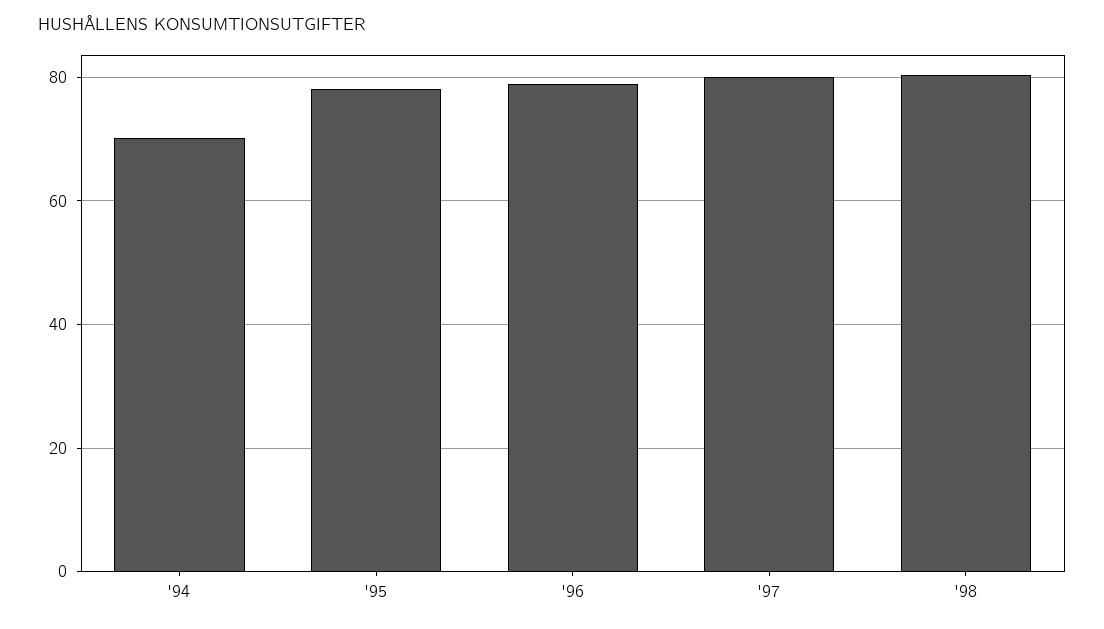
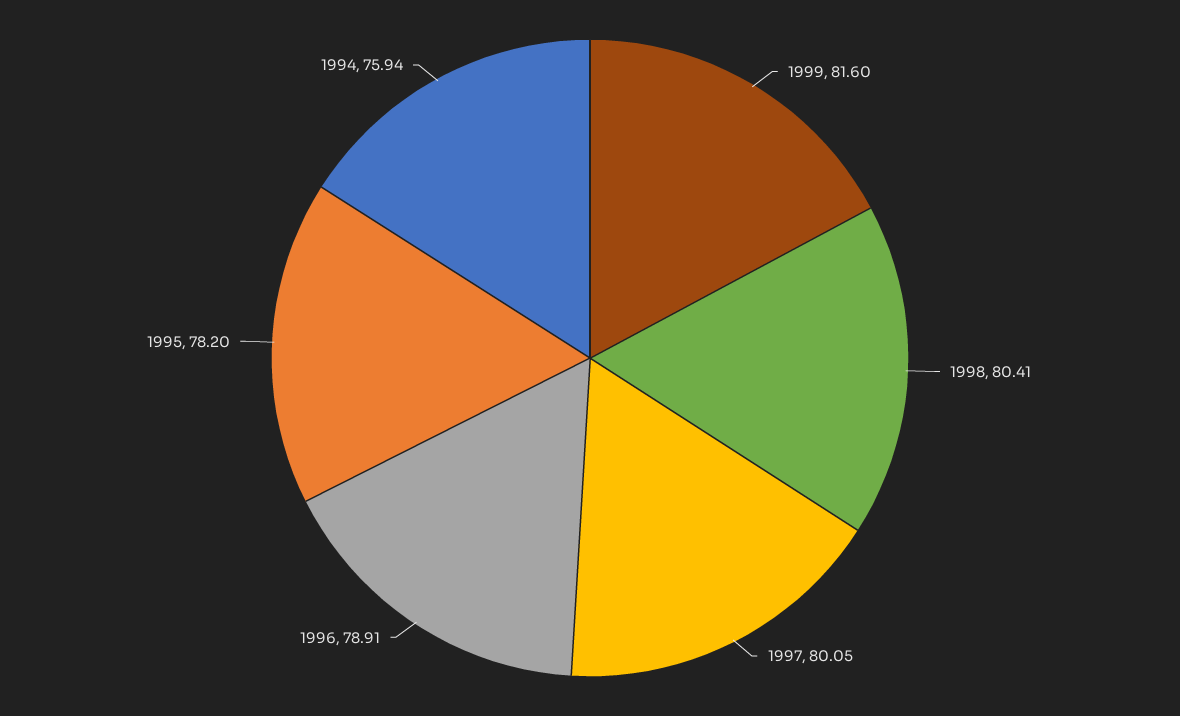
'94: 70 -> 75.94
1999: none -> 81.6

